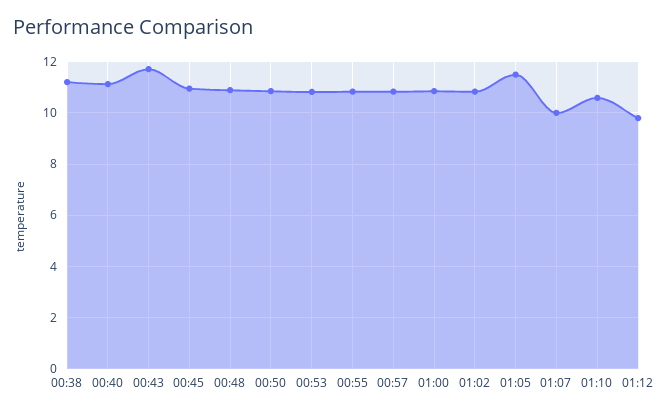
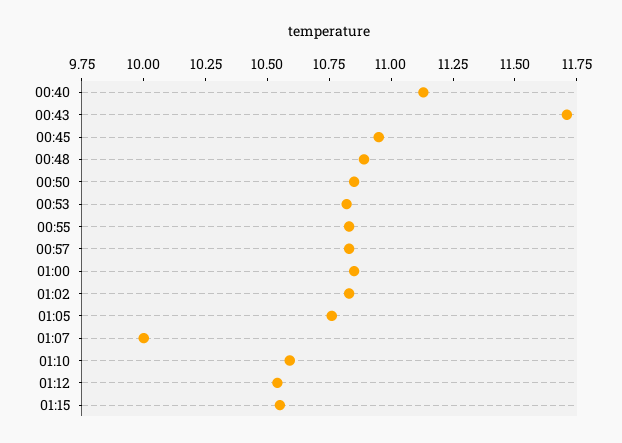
00:38: 11.25 -> none
01:05: 11.5 -> 10.75
01:12: 9.75 -> 10.55
01:15: none -> 10.55

